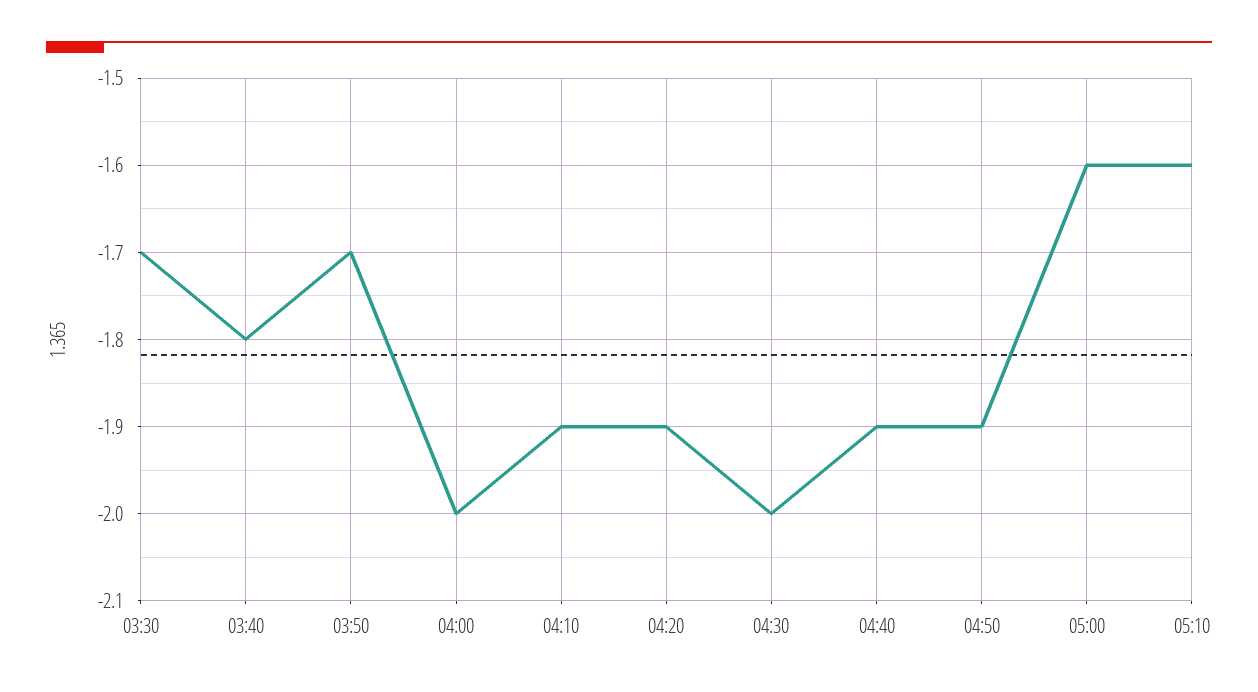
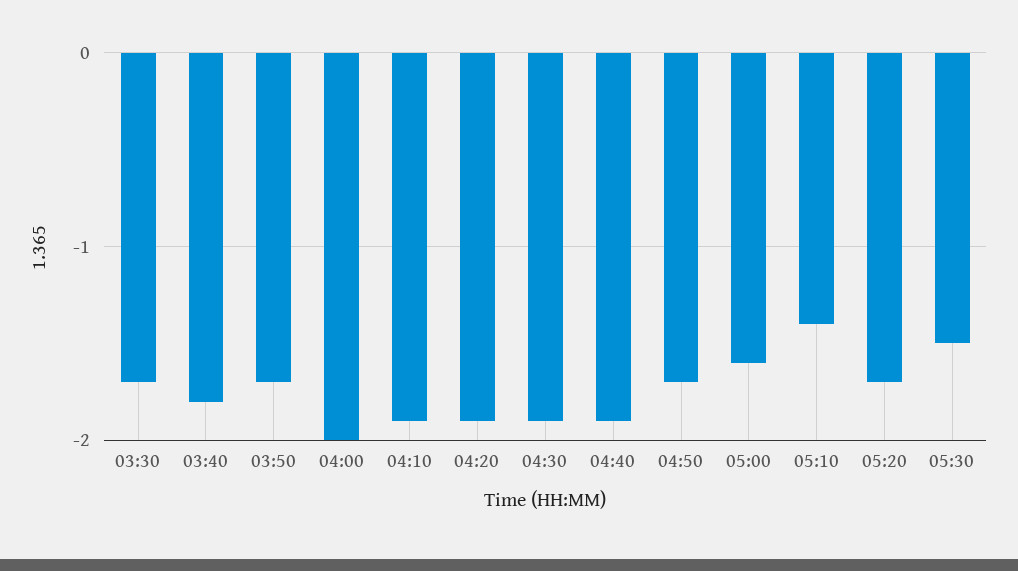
04:30: -2 -> -1.9
04:50: -1.9 -> -1.7
05:10: -1.6 -> -1.4
05:20: none -> -1.7
05:30: none -> -1.5

